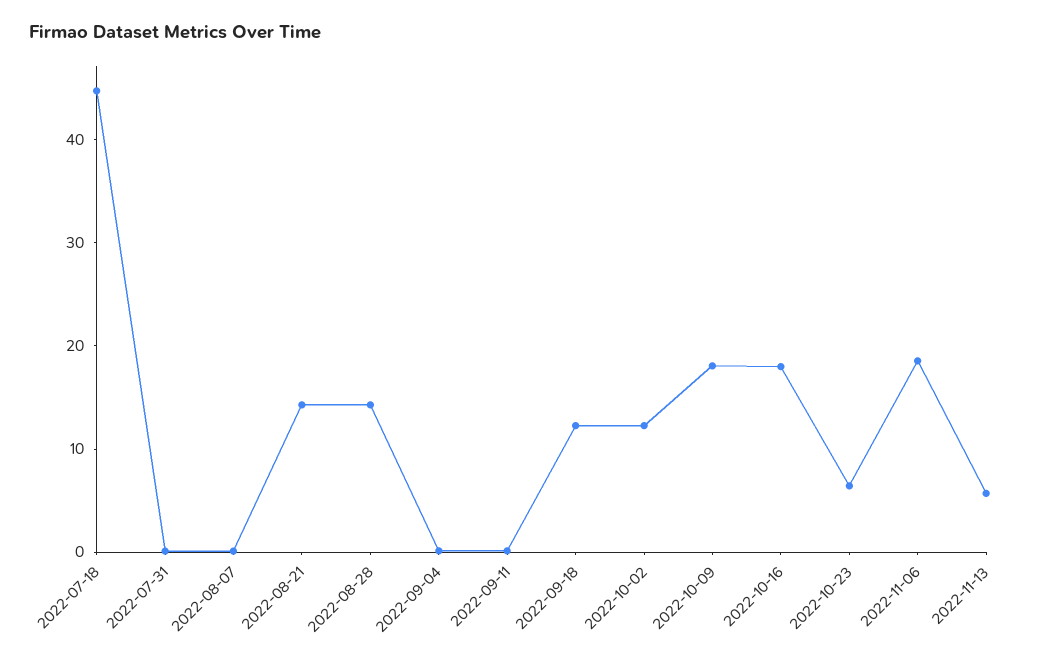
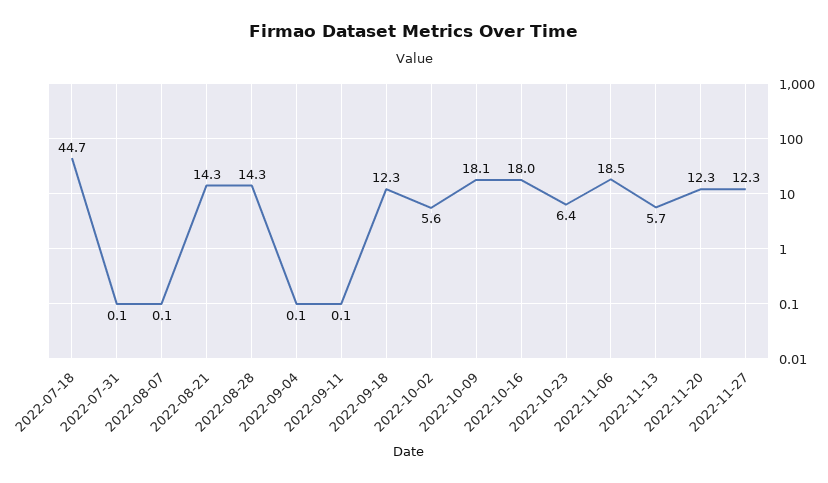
2022-10-02: 12 -> 5.6
2022-11-20: none -> 12.3
2022-11-27: none -> 12.3

